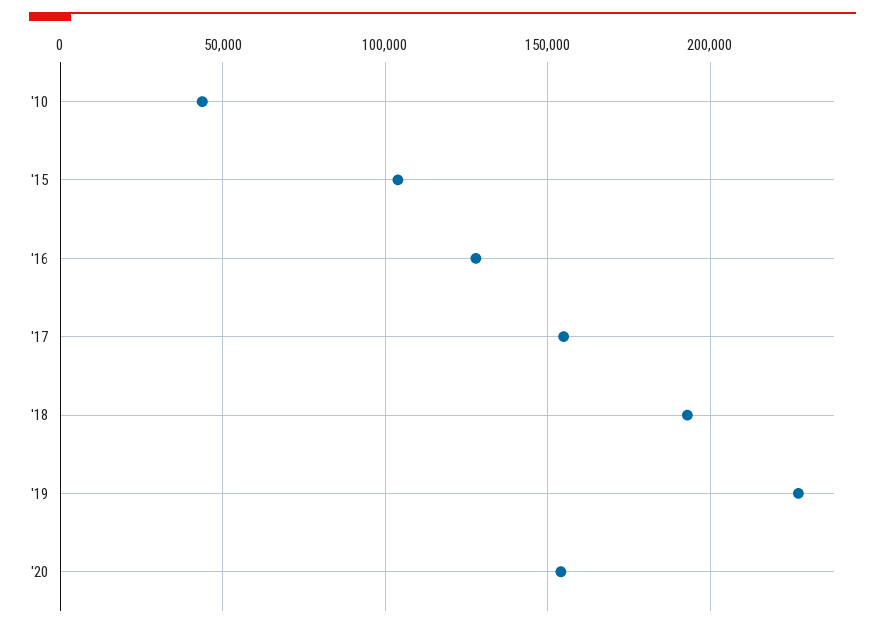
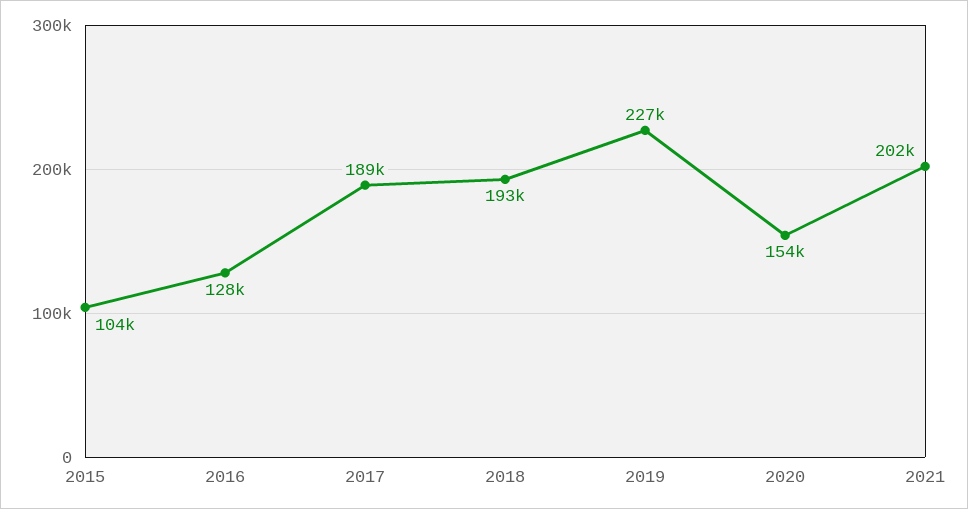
'10: 45000 -> none
'17: 155000 -> 189000
2021: none -> 202000

